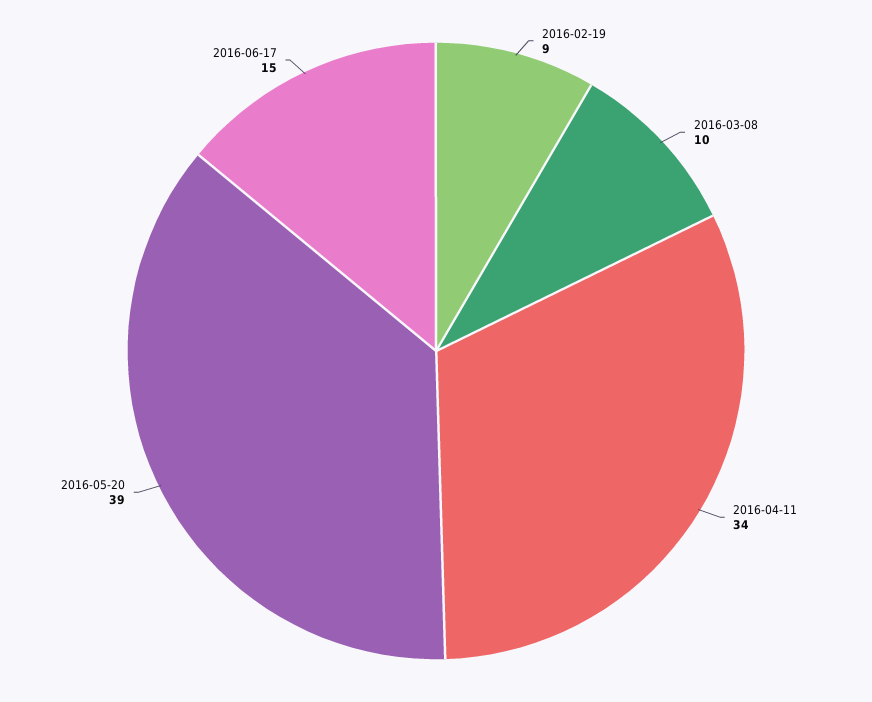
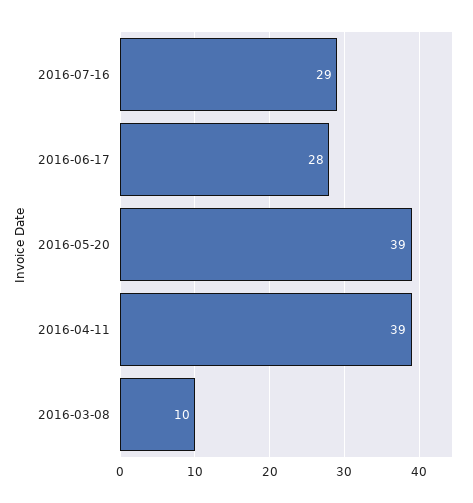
2016-02-19: 9 -> none
2016-04-11: 34 -> 39
2016-06-17: 15 -> 28
2016-07-16: none -> 29

